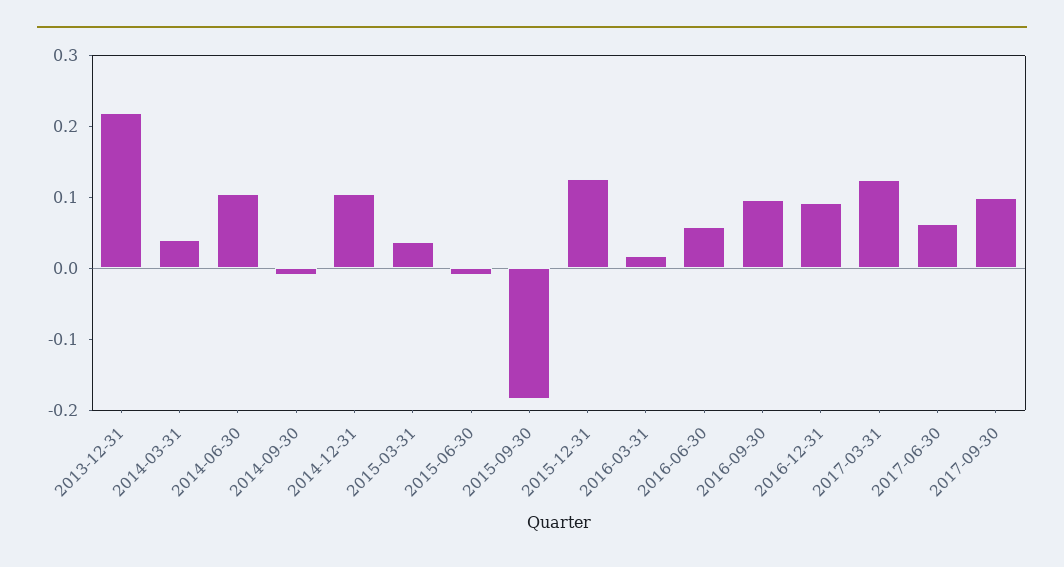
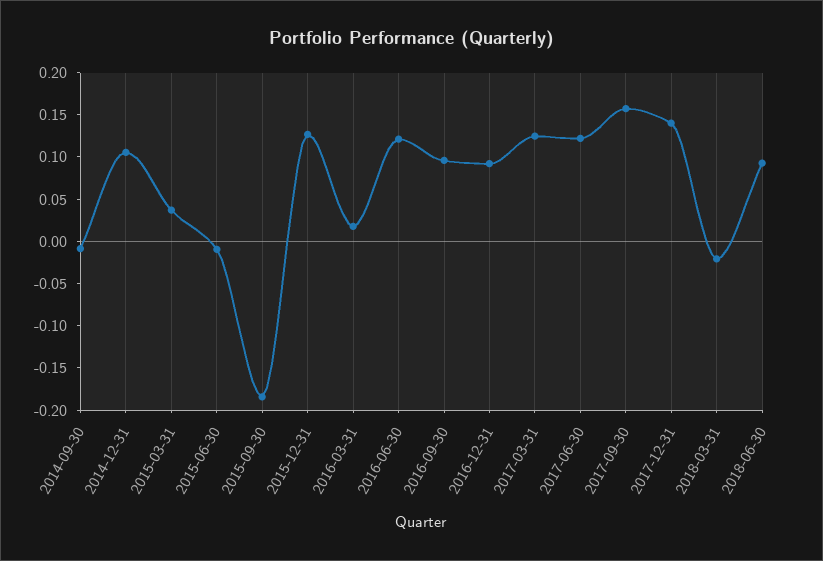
2013-12-31: 0.22 -> none
2014-03-31: 0.04 -> none
2014-06-30: 0.1 -> none
2016-06-30: 0.06 -> 0.12
2017-06-30: 0.06 -> 0.12
2017-09-30: 0.1 -> 0.16
2017-12-31: none -> 0.14
2018-03-31: none -> -0.02
2018-06-30: none -> 0.09

